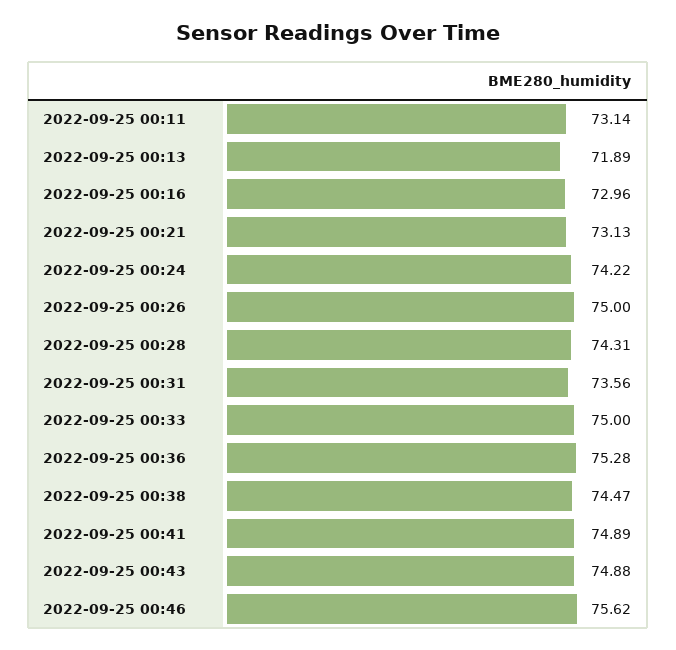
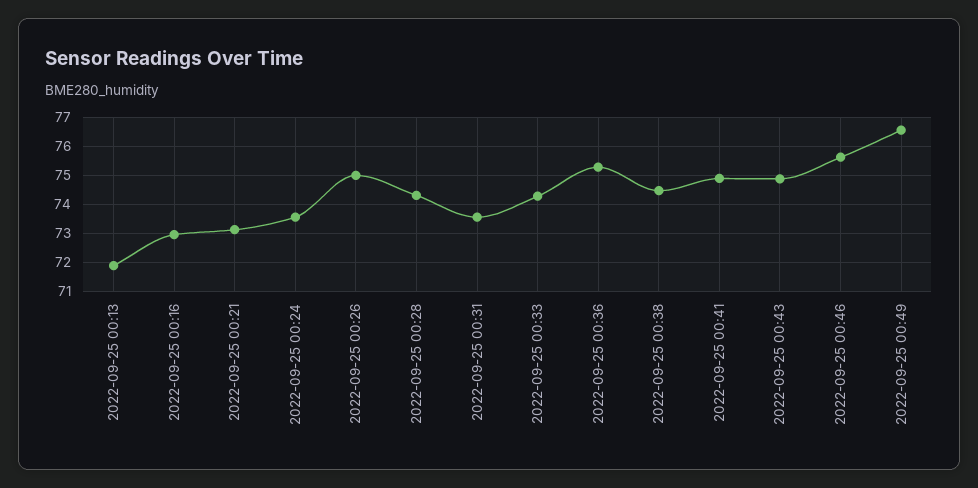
2022-09-25 00:11: 73.14 -> none
2022-09-25 00:24: 74.22 -> 73.5
2022-09-25 00:33: 75 -> 74.25
2022-09-25 00:49: none -> 76.5

